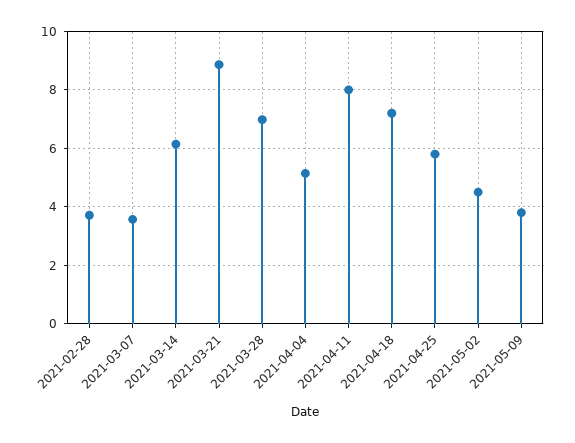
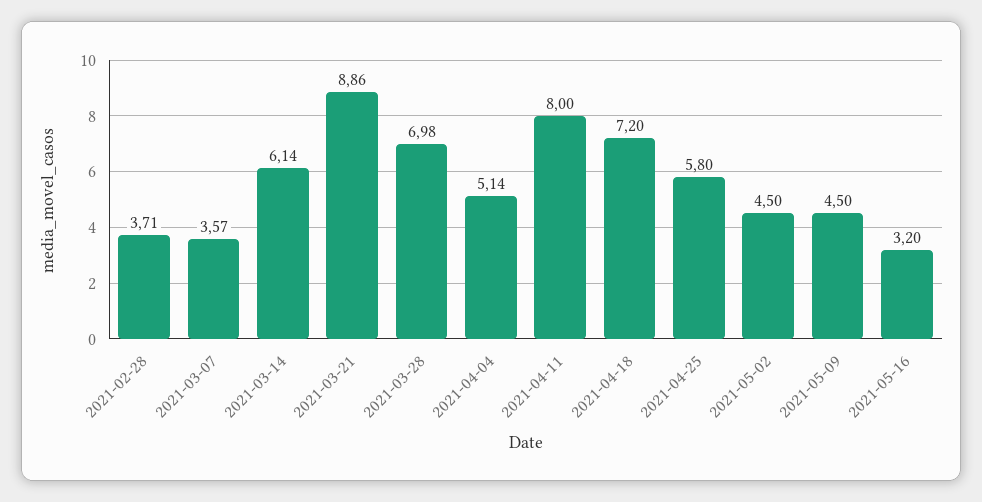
2021-05-09: 3.75 -> 4.5
2021-05-16: none -> 3.2

